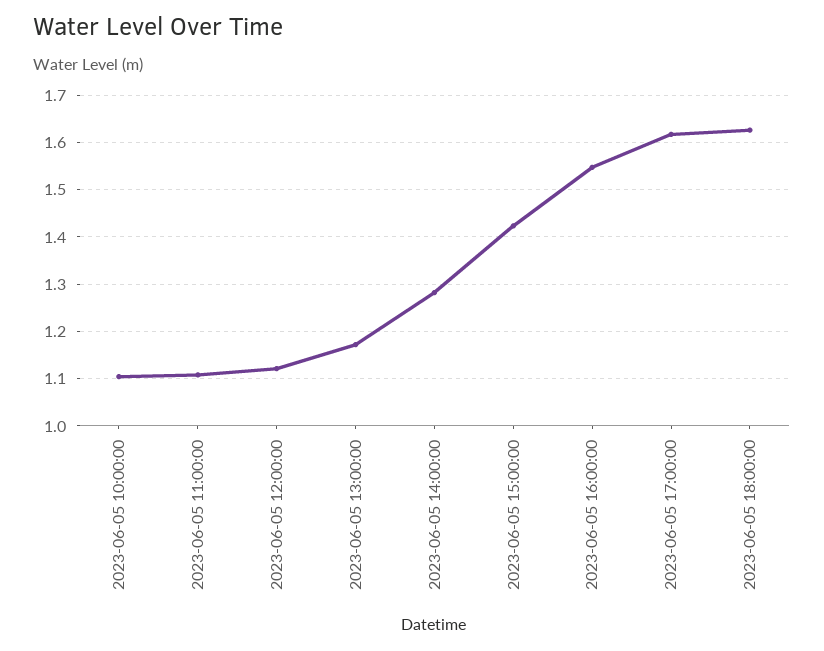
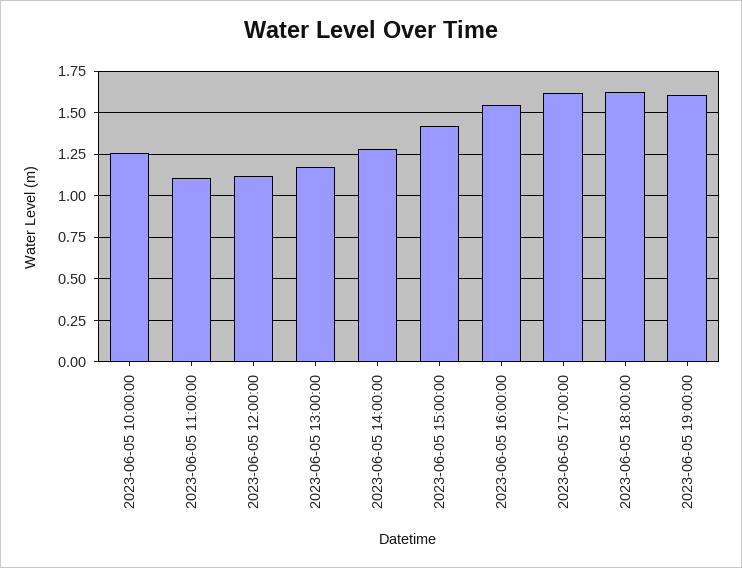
2023-06-05 10:00:00: 1.1 -> 1.25
2023-06-05 19:00:00: none -> 1.6

